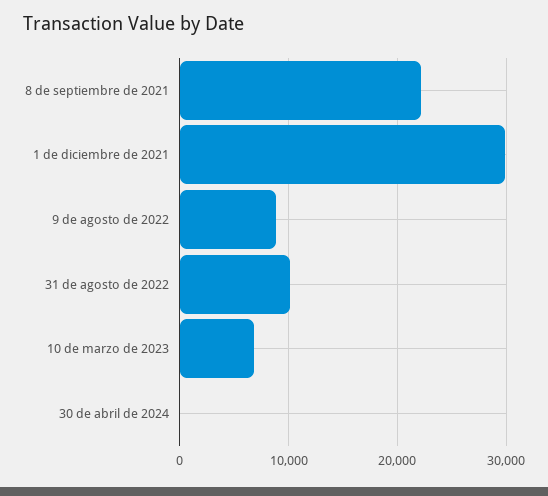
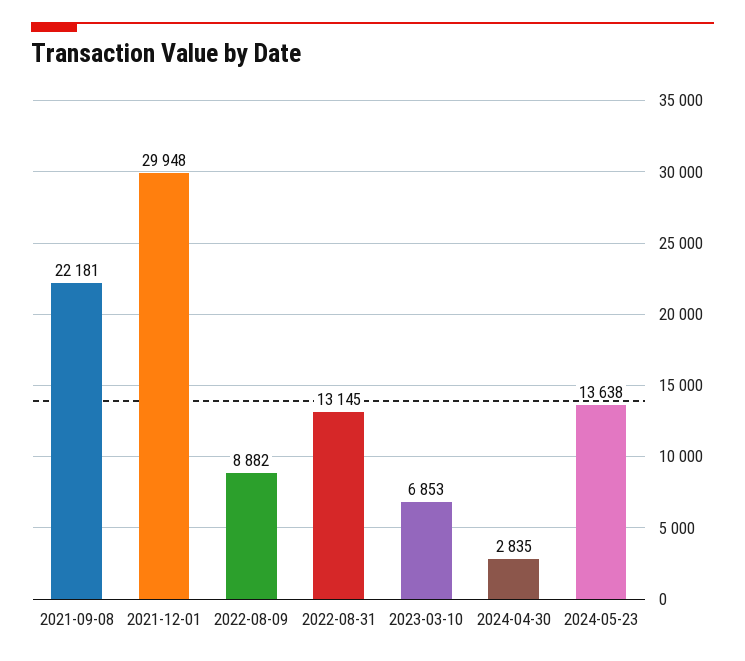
31 de agosto de 2022: 10000 -> 13145
30 de abril de 2024: 0 -> 2835
2024-05-23: none -> 13638

